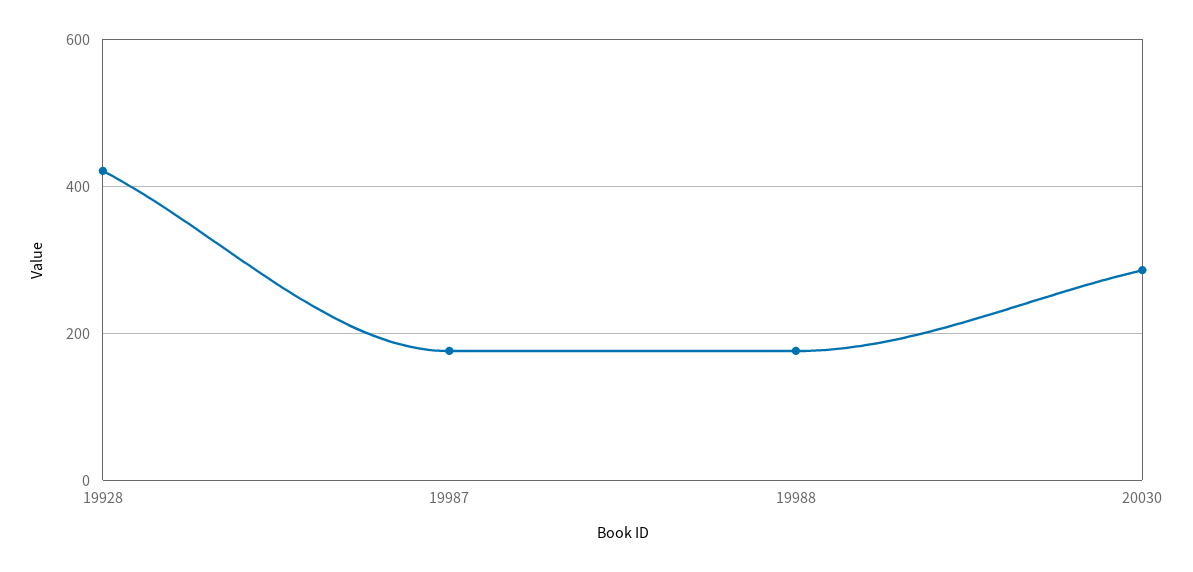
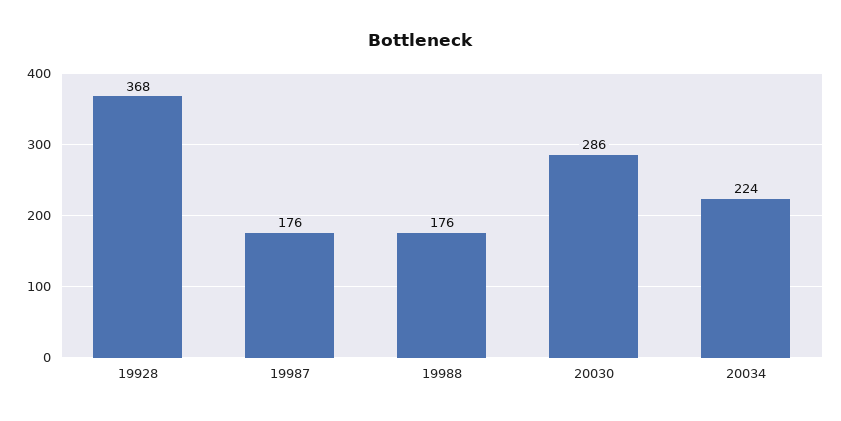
19928: 420 -> 368
20034: none -> 224

